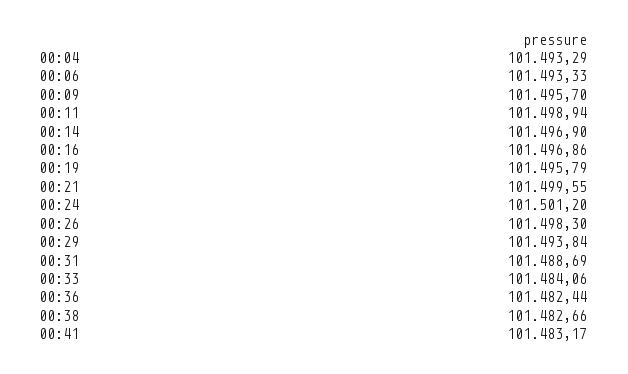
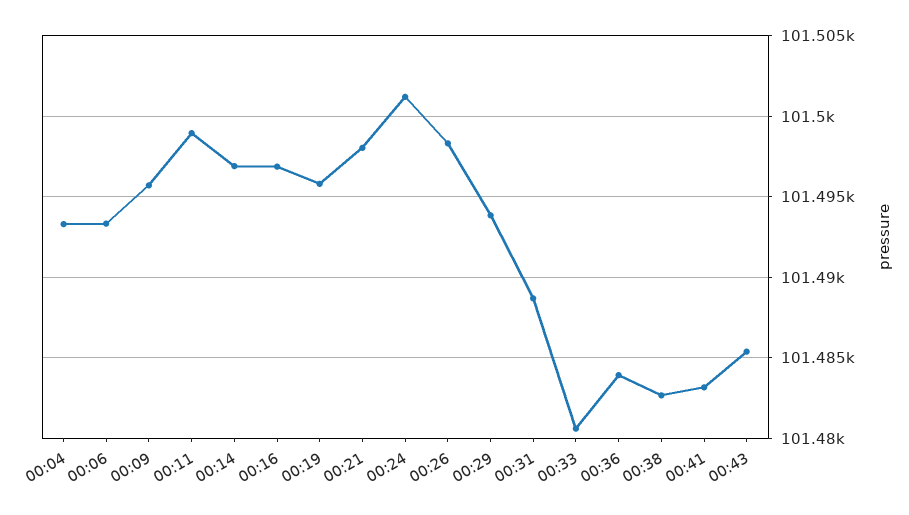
00:21: 101499.55 -> 101498
00:33: 101484.06 -> 101480.5
00:36: 101482.44 -> 101484
00:43: none -> 101485.5

